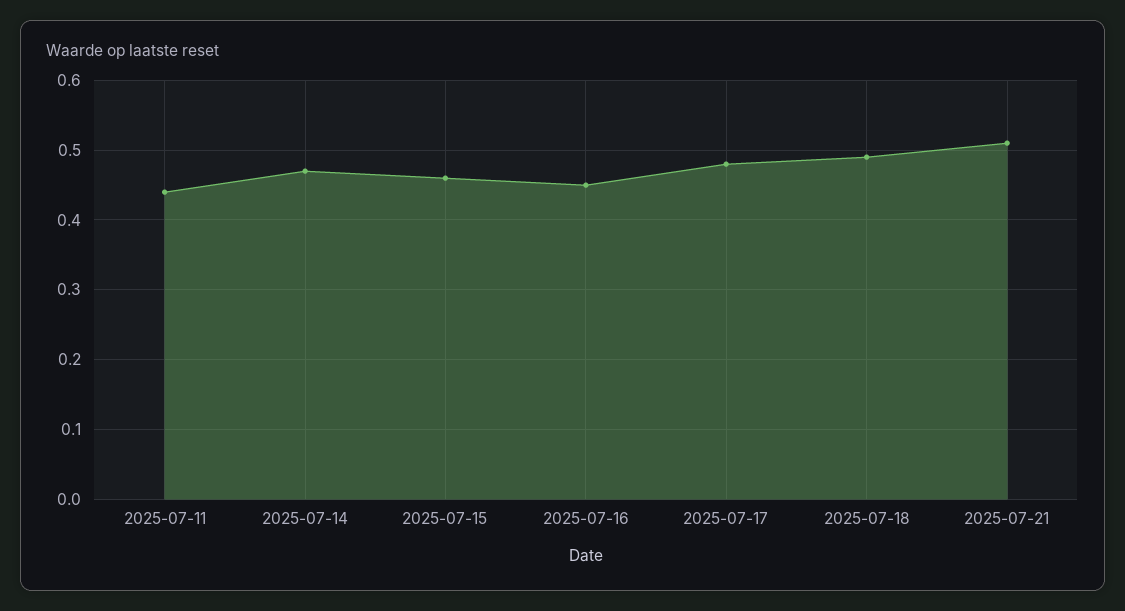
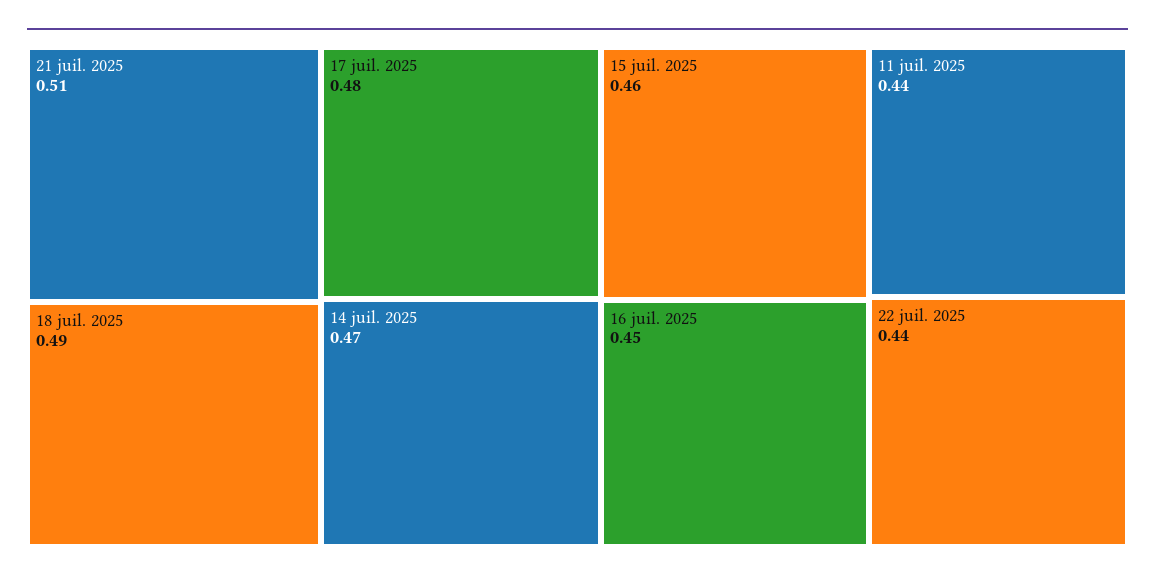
22 juil. 2025: none -> 0.44

